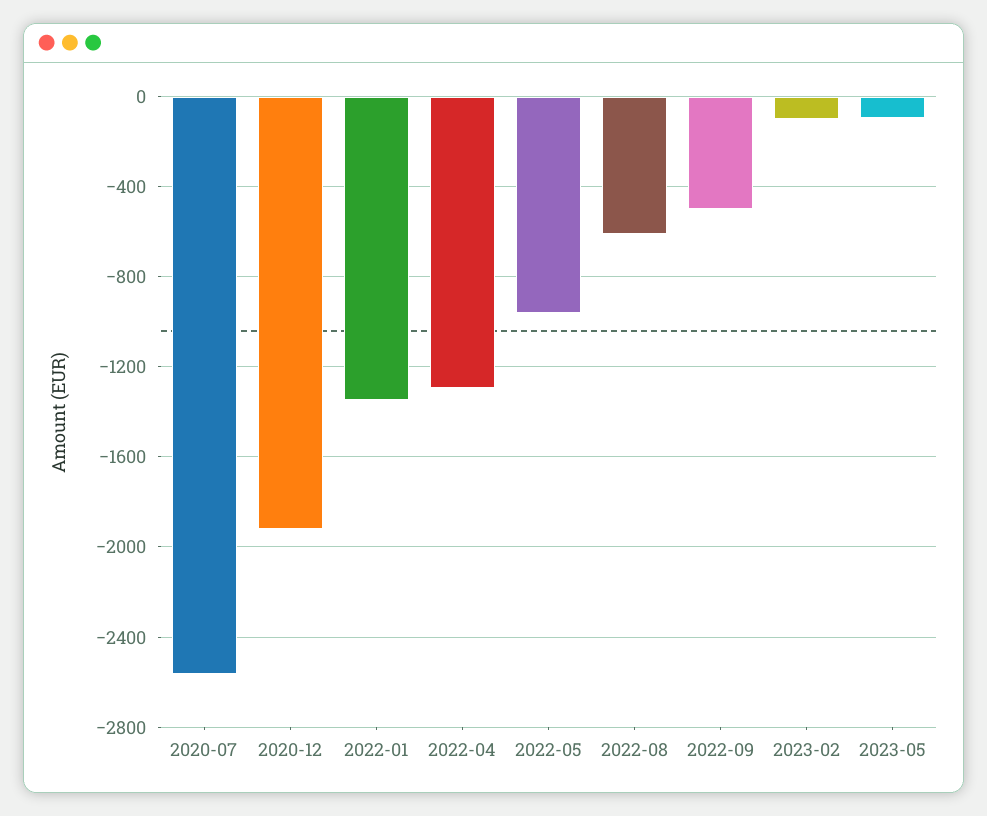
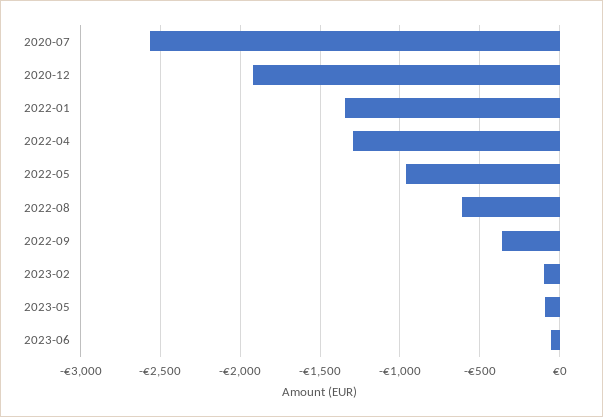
2022-09: -500 -> -350
2023-06: none -> -50

